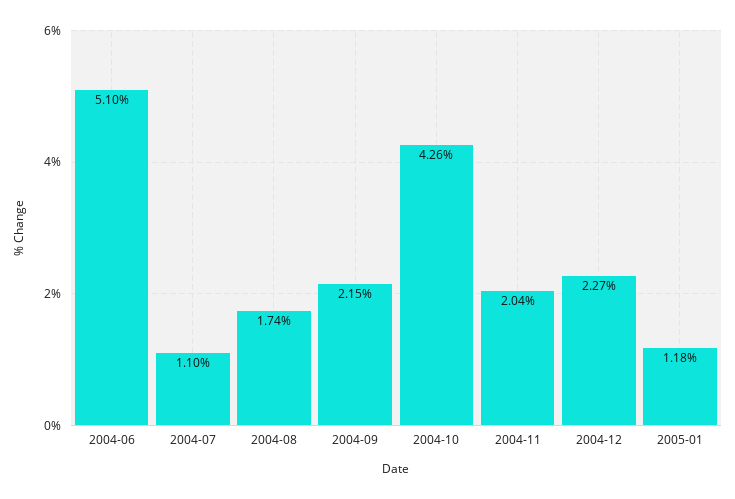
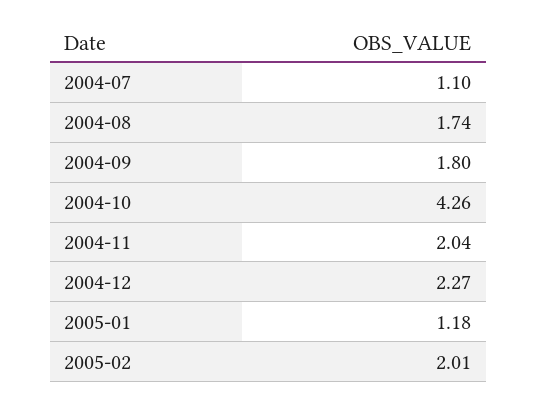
2004-06: 5.1 -> none
2004-09: 2.15 -> 1.8
2005-02: none -> 2.01

